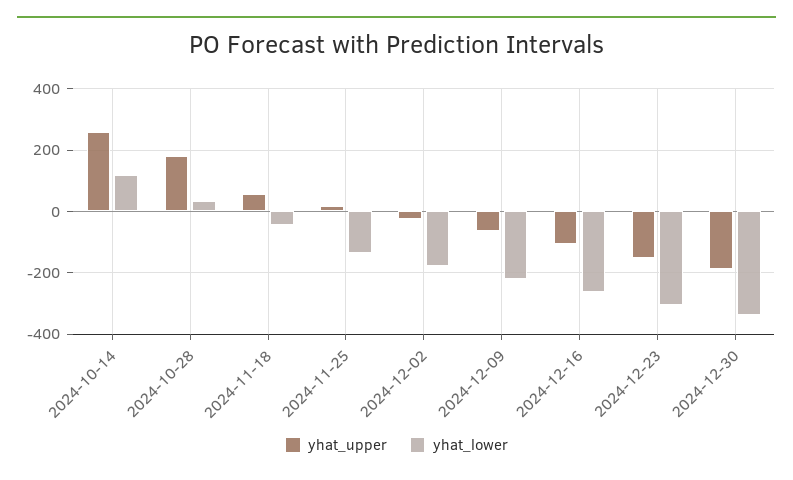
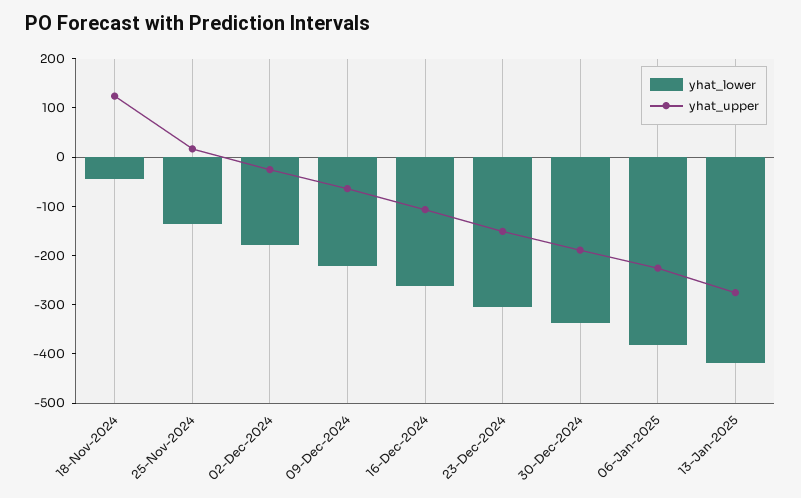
yhat_upper, 2024-10-14: 260 -> none
yhat_lower, 2024-10-14: 120 -> none
yhat_upper, 2024-10-28: 180 -> none
yhat_lower, 2024-10-28: 40 -> none
yhat_upper, 2024-11-18: 60 -> 120
yhat_lower, 06-Jan-2025: none -> -380
yhat_upper, 06-Jan-2025: none -> -220
yhat_lower, 13-Jan-2025: none -> -420
yhat_upper, 13-Jan-2025: none -> -280

